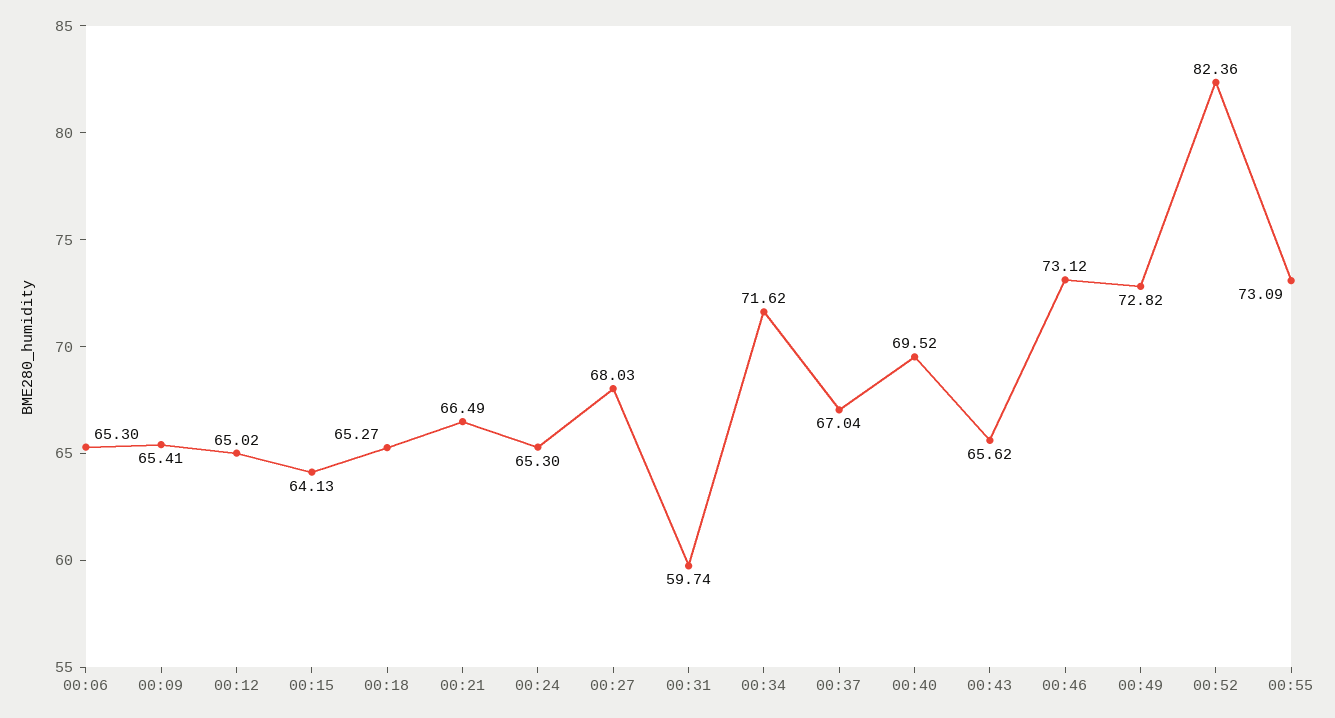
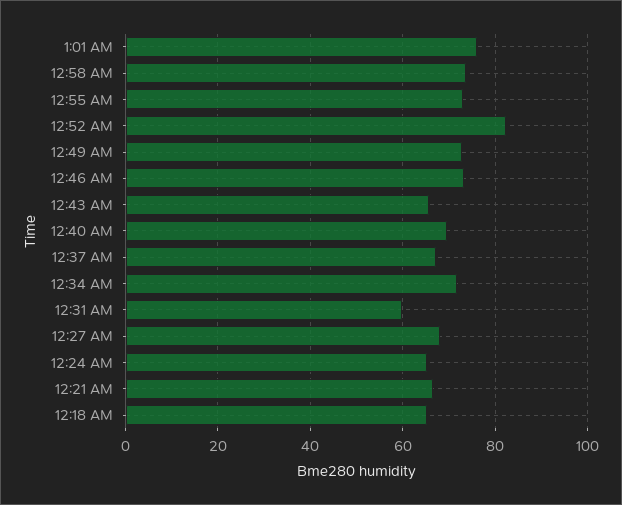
00:06: 65.3 -> none
00:09: 65.41 -> none
00:12: 65.02 -> none
00:15: 64.13 -> none
1:01 AM: none -> 76
12:58 AM: none -> 74

